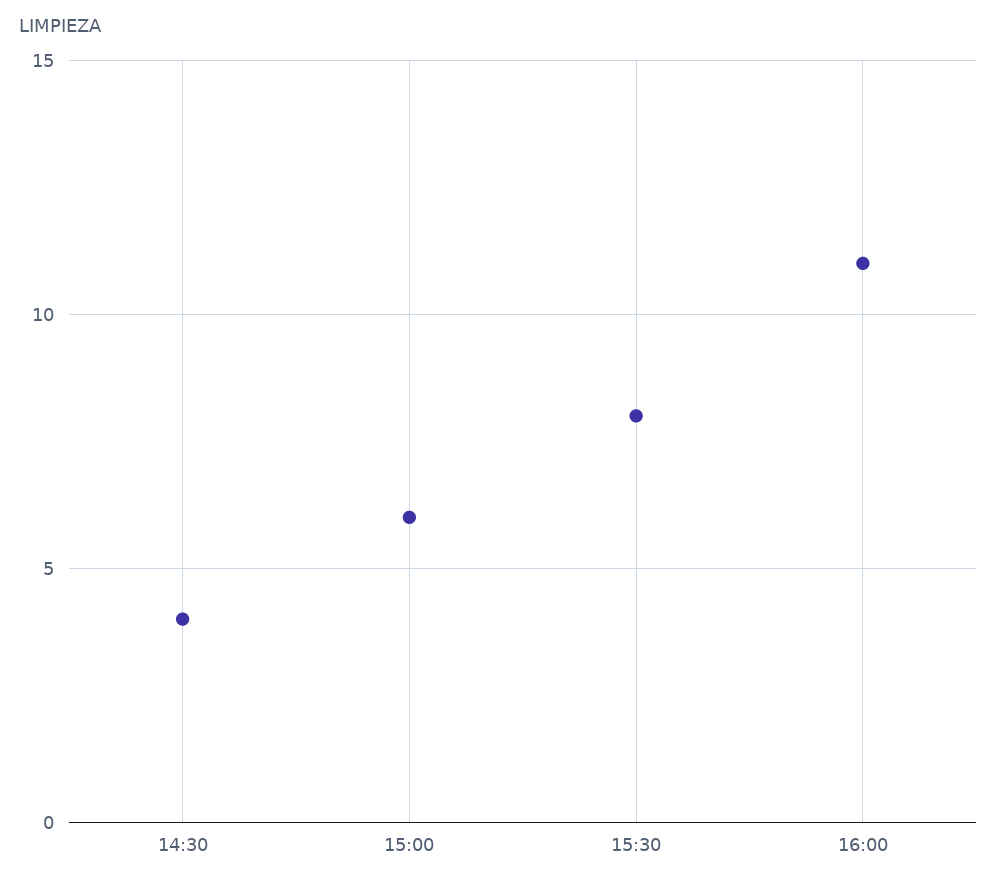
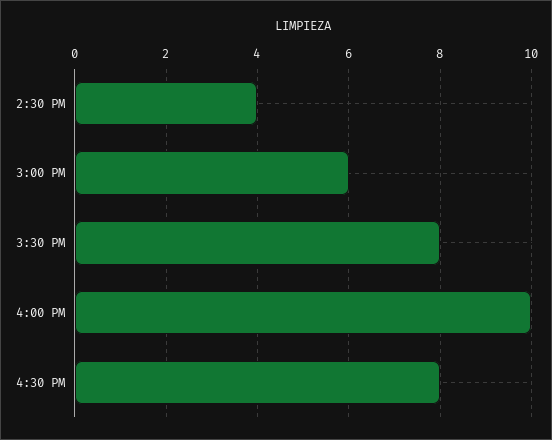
16:00: 11 -> 10
4:30 PM: none -> 8

